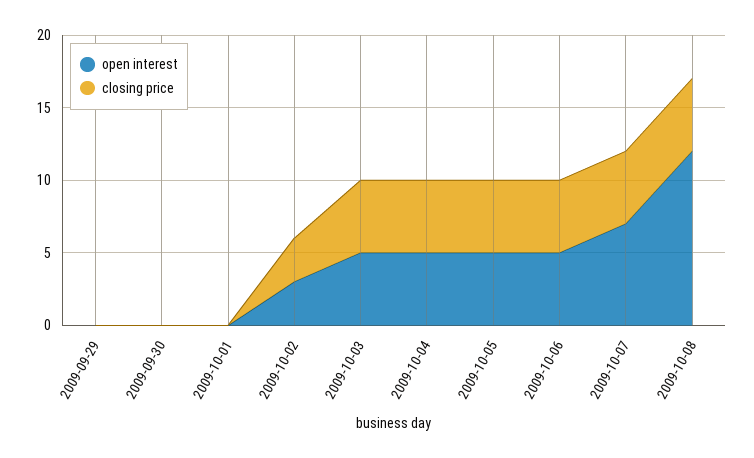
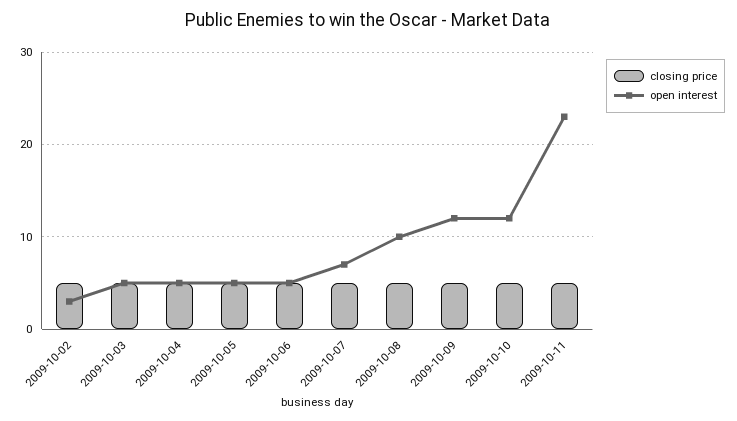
open interest, 2009-09-29: 0 -> none
closing price, 2009-09-29: 0 -> none
open interest, 2009-09-30: 0 -> none
closing price, 2009-09-30: 0 -> none
open interest, 2009-10-01: 0 -> none
closing price, 2009-10-01: 0 -> none
closing price, 2009-10-02: 3 -> 5
open interest, 2009-10-08: 12 -> 10
closing price, 2009-10-09: none -> 5
open interest, 2009-10-09: none -> 12
closing price, 2009-10-10: none -> 5
open interest, 2009-10-10: none -> 12
closing price, 2009-10-11: none -> 5
open interest, 2009-10-11: none -> 23

